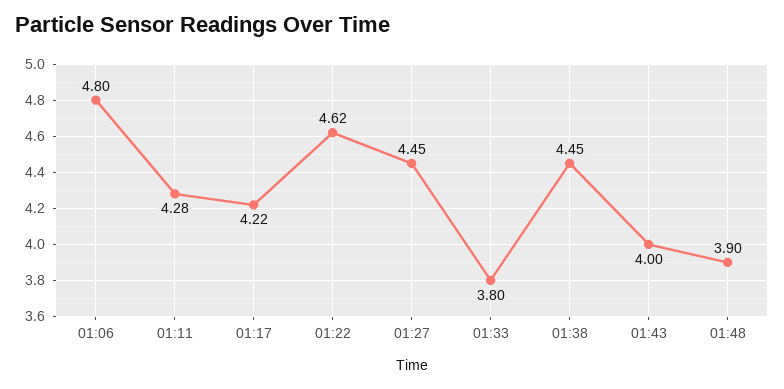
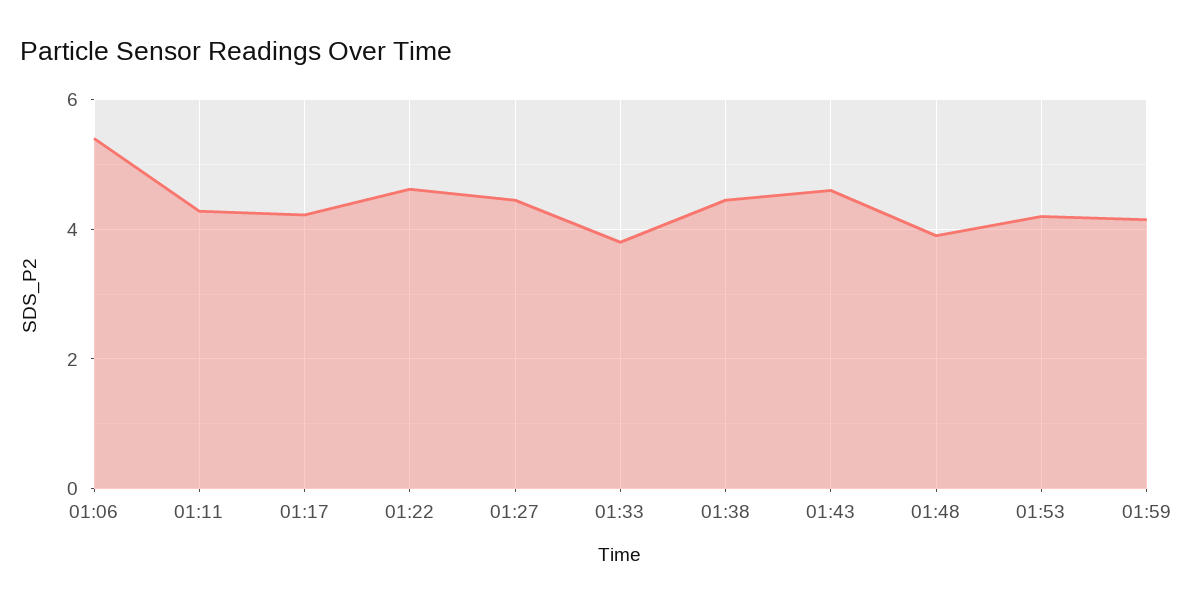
01:06: 4.8 -> 5.4
01:43: 4 -> 4.6
01:53: none -> 4.2
01:59: none -> 4.2

